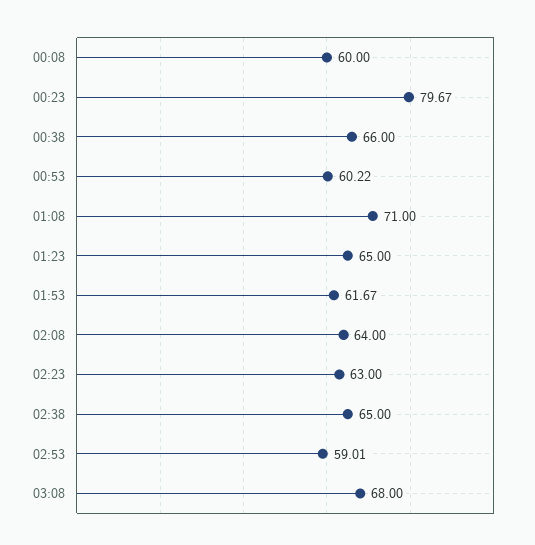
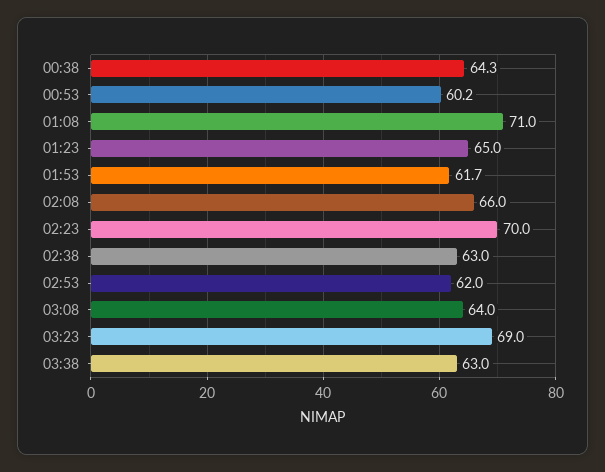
00:08: 60 -> none
00:23: 79.67 -> none
00:38: 66 -> 64.3
02:08: 64 -> 66
02:23: 63 -> 70
02:38: 65 -> 63
02:53: 59.01 -> 62
03:08: 68 -> 64
03:23: none -> 69
03:38: none -> 63

